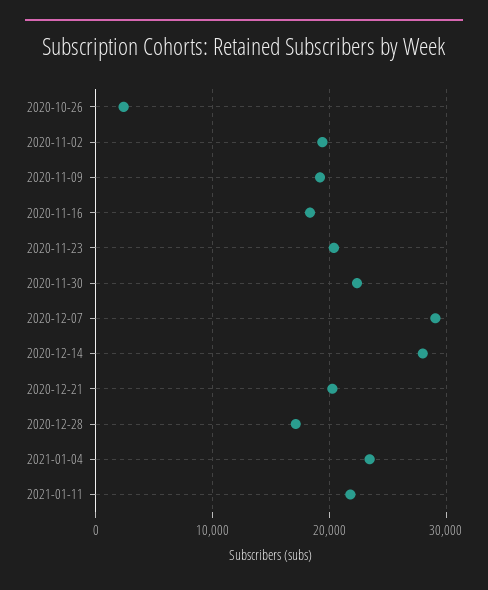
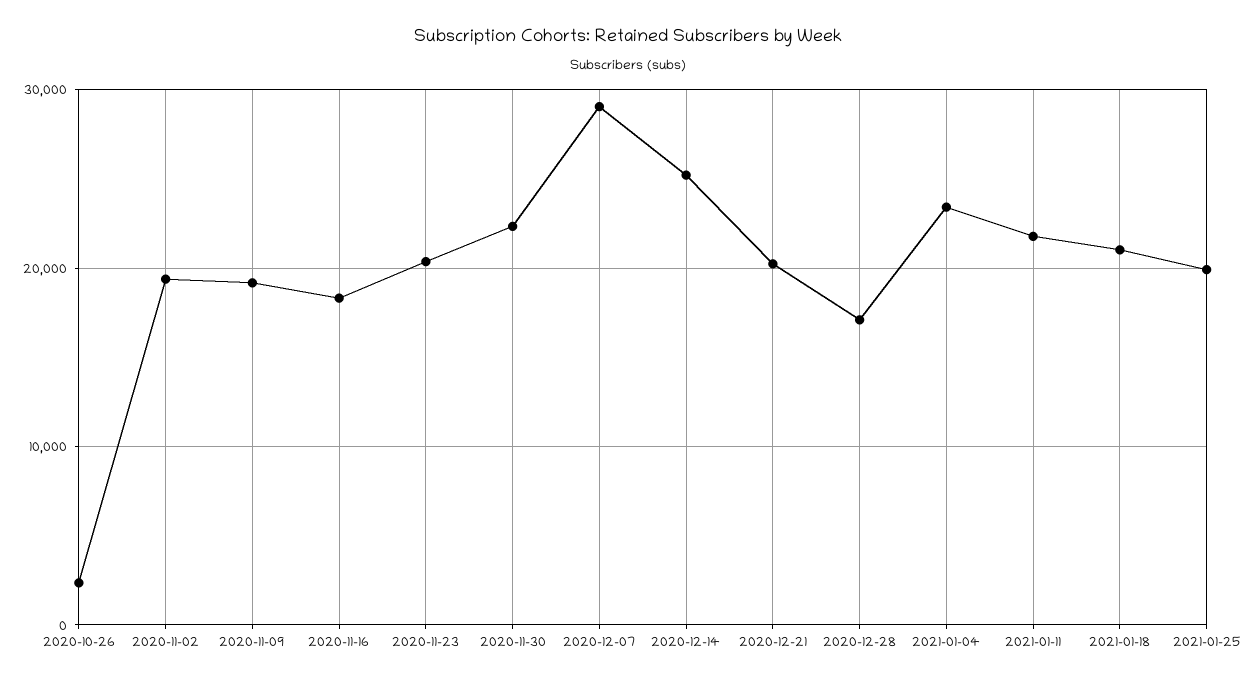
2020-12-14: 28000 -> 25000
2021-01-18: none -> 21000
2021-01-25: none -> 20000

